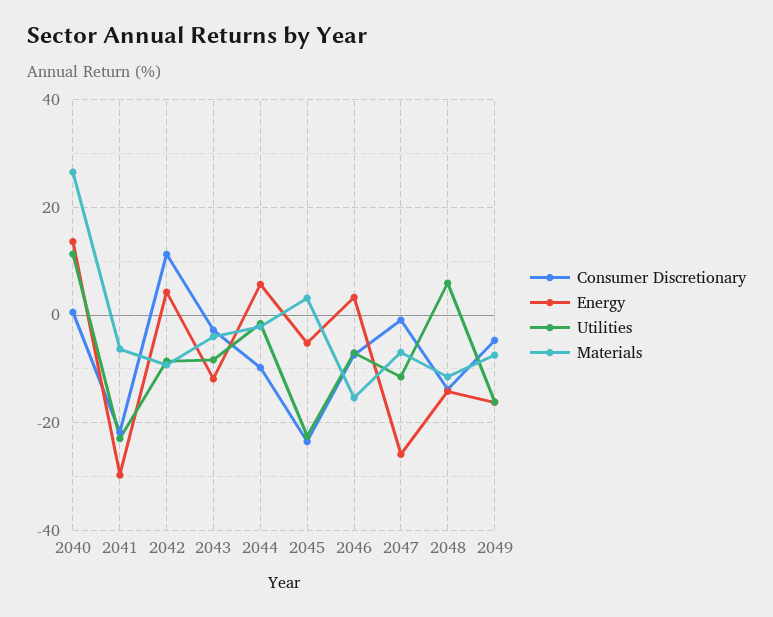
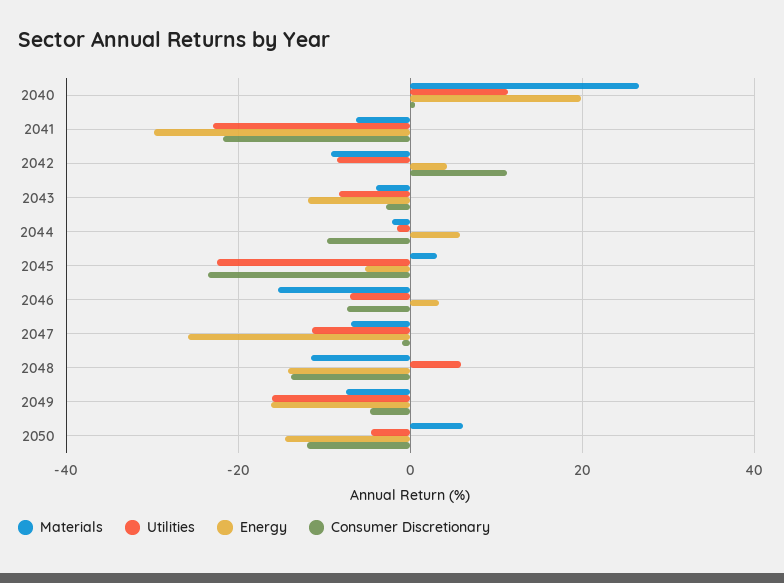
Energy, 2040: 14 -> 20
Materials, 2050: none -> 6
Utilities, 2050: none -> -4
Energy, 2050: none -> -14
Consumer Discretionary, 2050: none -> -12

